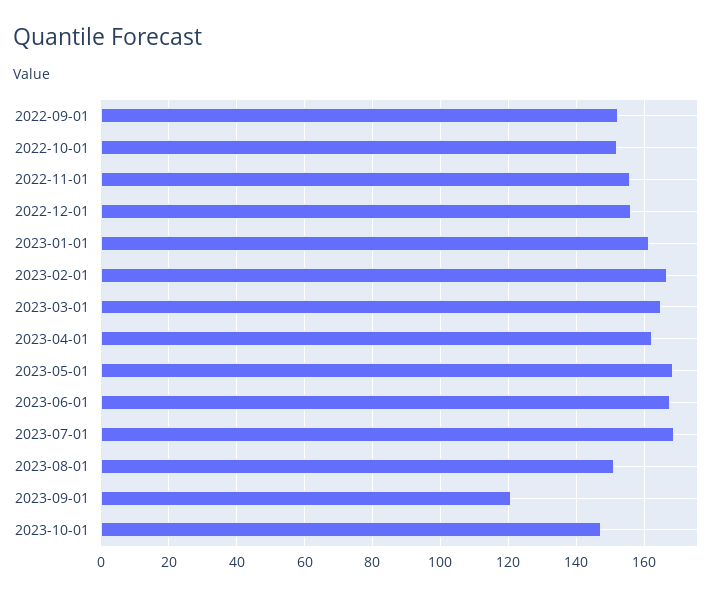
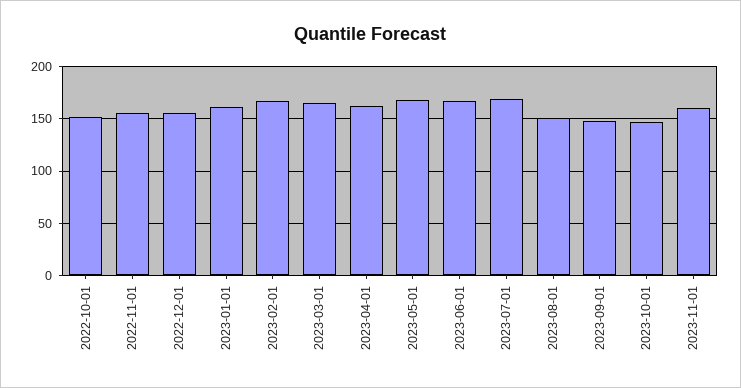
2022-09-01: 152 -> none
2023-09-01: 120 -> 150
2023-11-01: none -> 160

